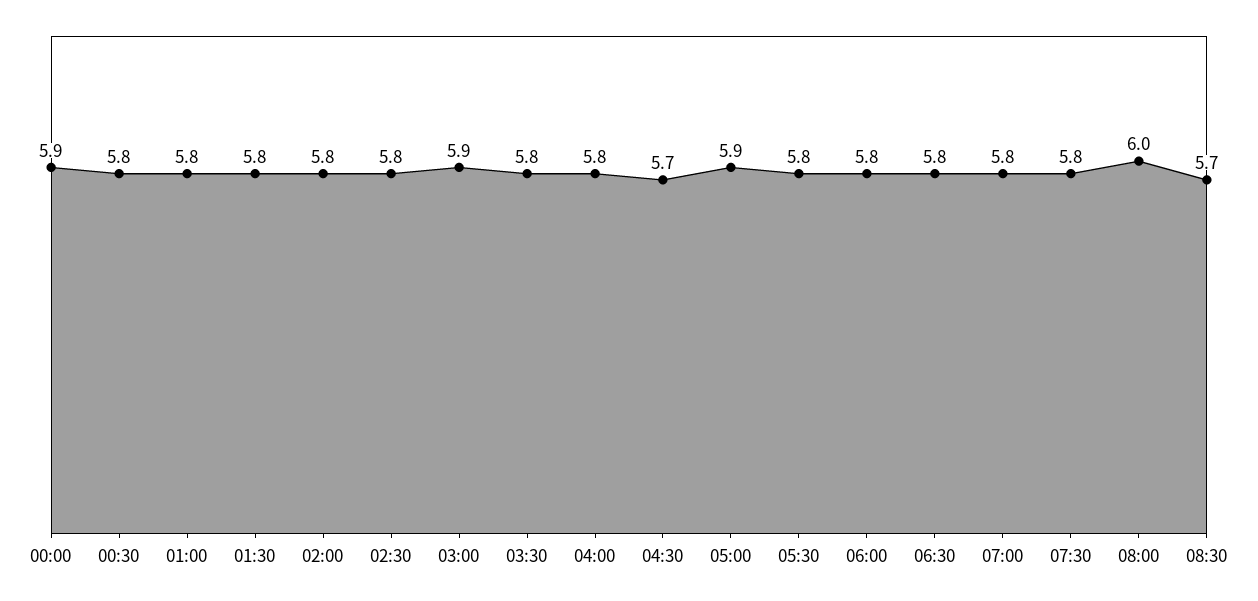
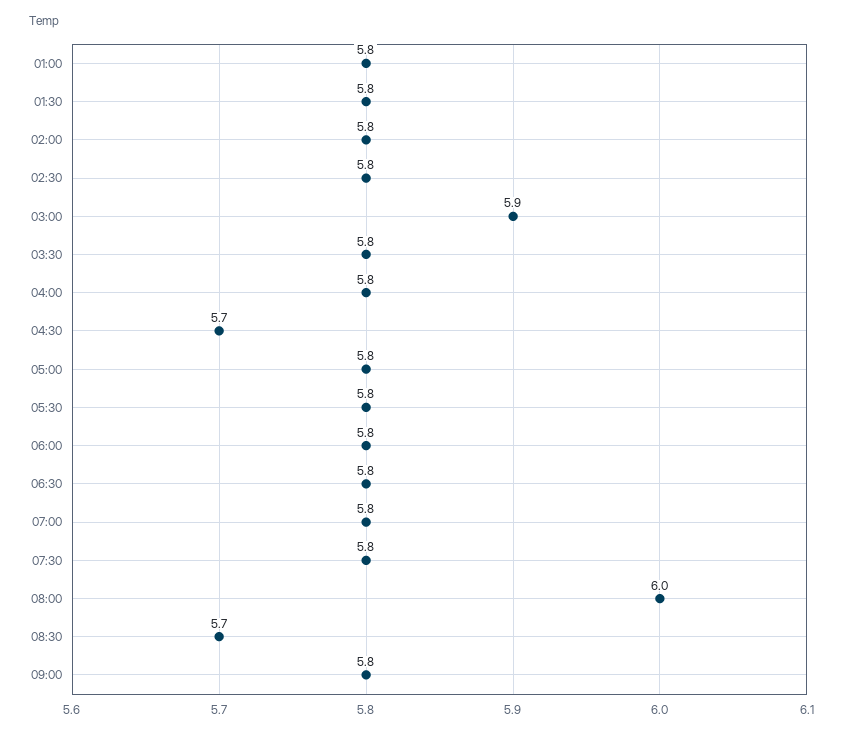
00:00: 5.9 -> none
00:30: 5.8 -> none
05:00: 5.9 -> 5.8
09:00: none -> 5.8

